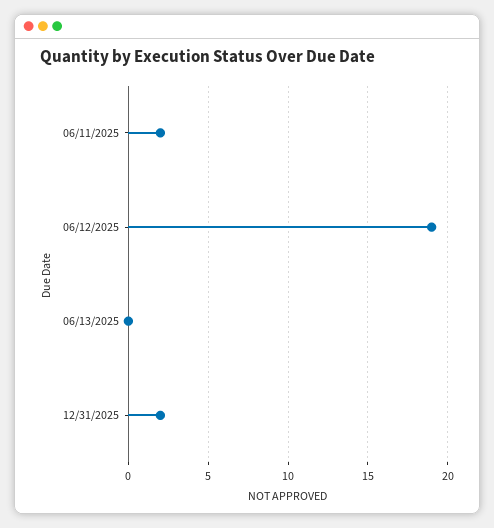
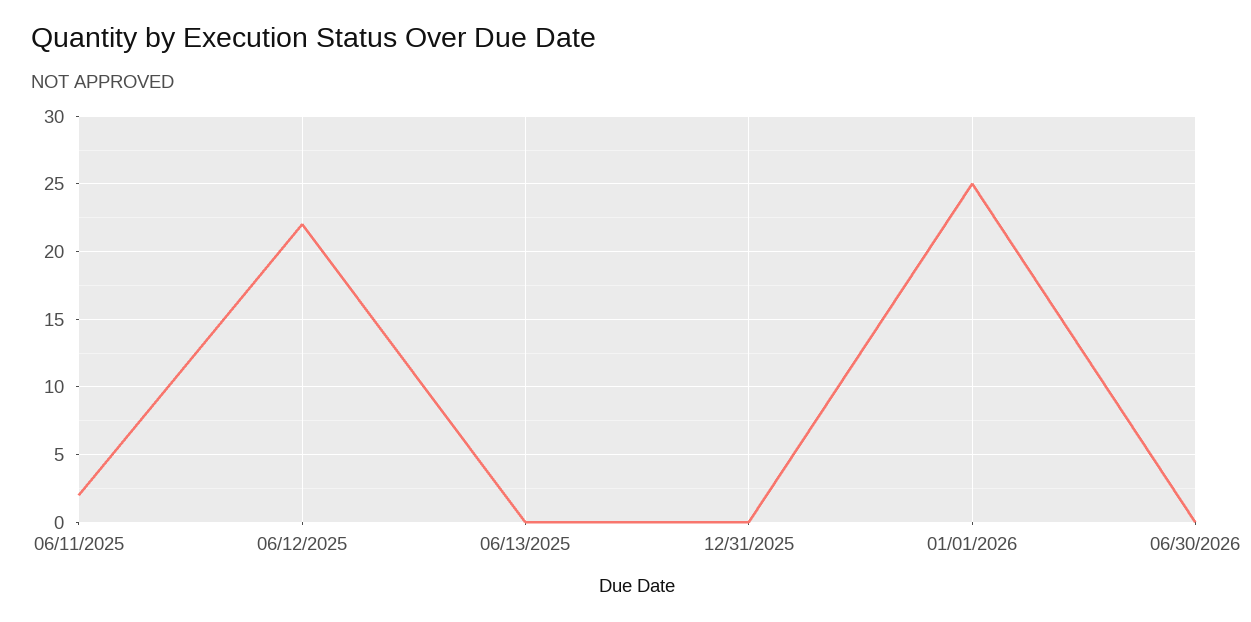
06/12/2025: 19 -> 22
12/31/2025: 2 -> 0
01/01/2026: none -> 25
06/30/2026: none -> 0

